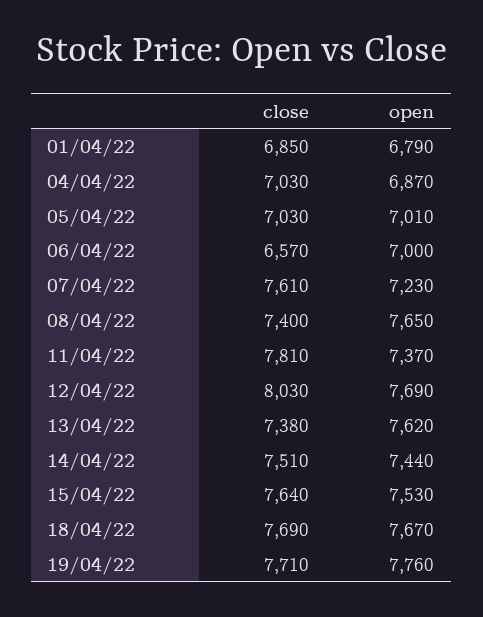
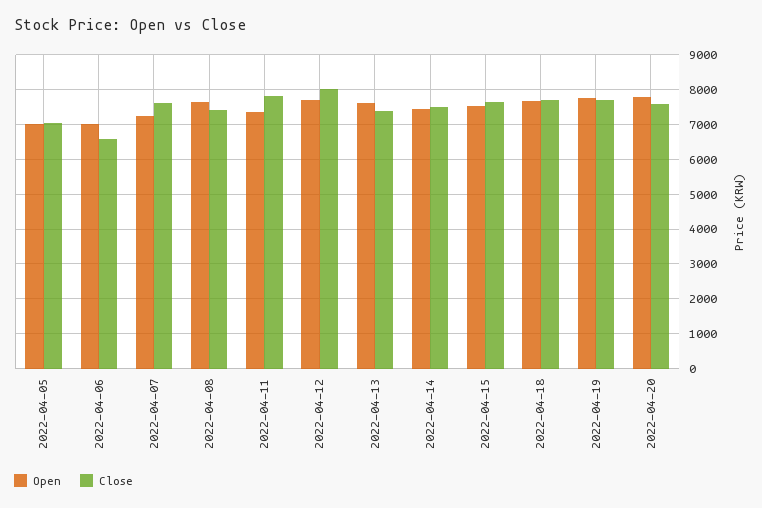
close, 01/04/22: 6850 -> none
open, 01/04/22: 6790 -> none
close, 04/04/22: 7030 -> none
open, 04/04/22: 6870 -> none
open, 2022-04-20: none -> 7800
close, 2022-04-20: none -> 7600

